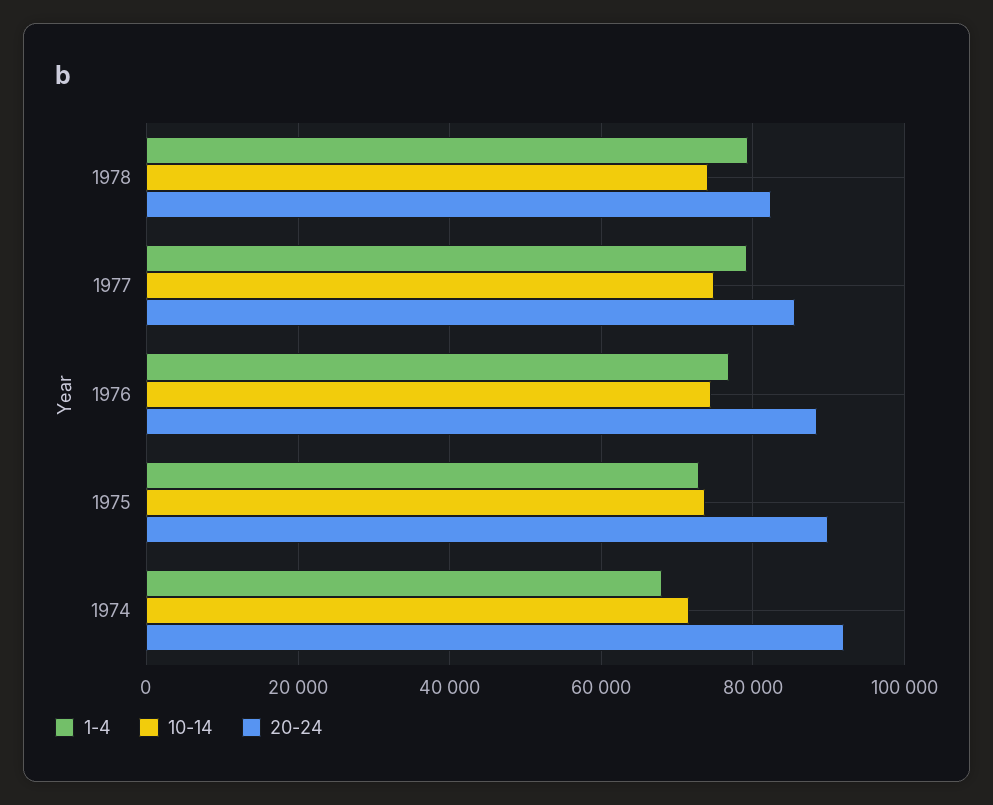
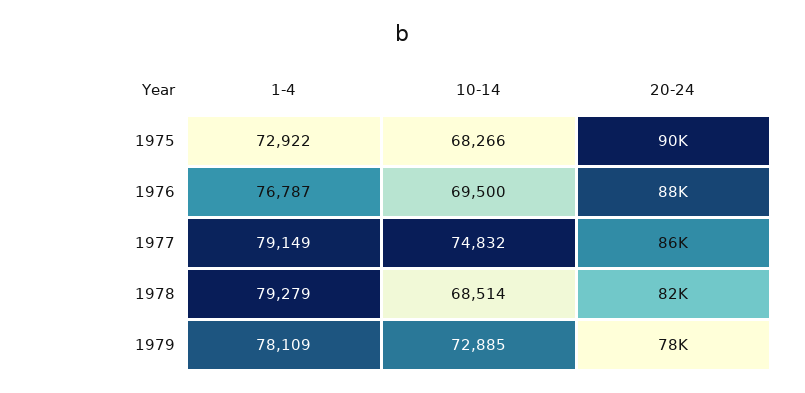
10-14, 1978: 74000 -> 68514
10-14, 1976: 74000 -> 69500
10-14, 1975: 74000 -> 68266
1-4, 1974: 68000 -> none
10-14, 1974: 72000 -> none
20-24, 1974: 92000 -> none
1-4, 1979: none -> 78109
10-14, 1979: none -> 72885
20-24, 1979: none -> 78000

